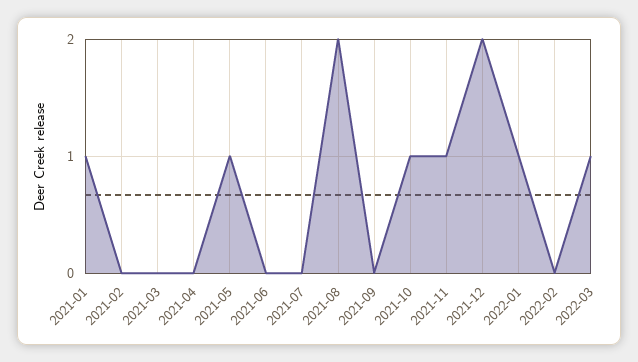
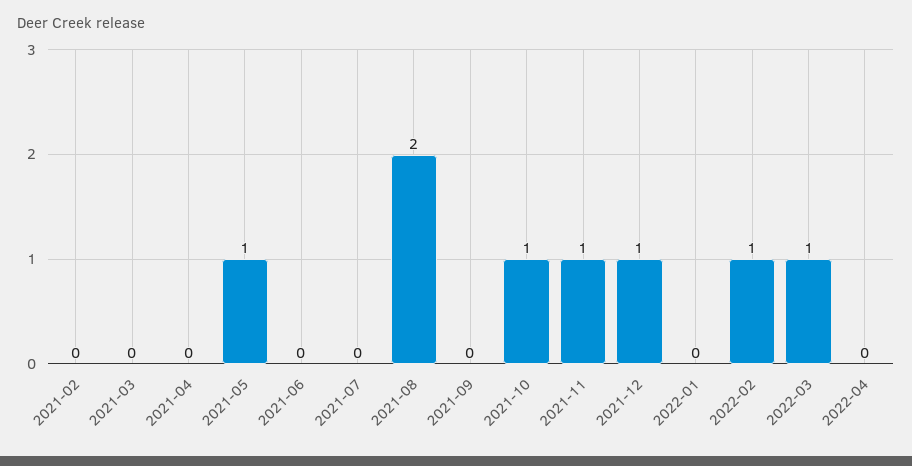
2021-01: 1 -> none
2021-12: 2 -> 1
2022-01: 1 -> 0
2022-02: 0 -> 1
2022-04: none -> 0

